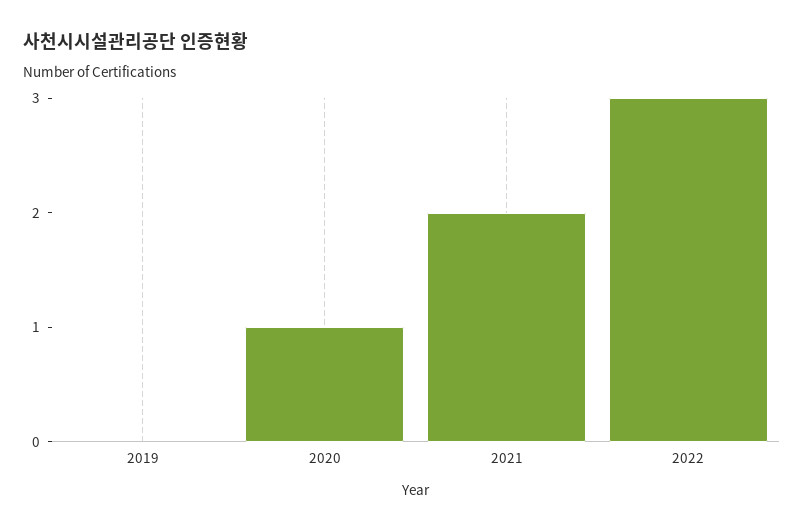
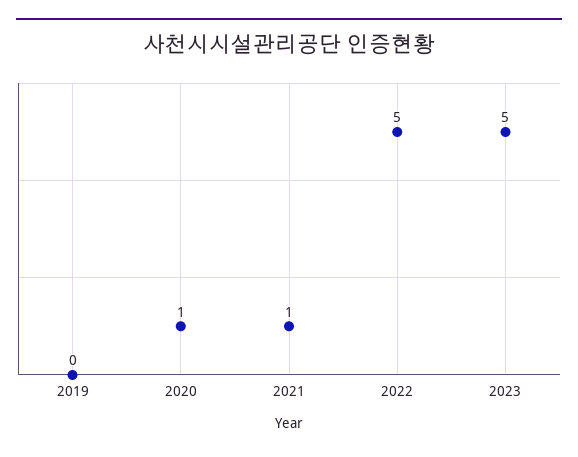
2021: 2 -> 1
2022: 3 -> 5
2023: none -> 5

